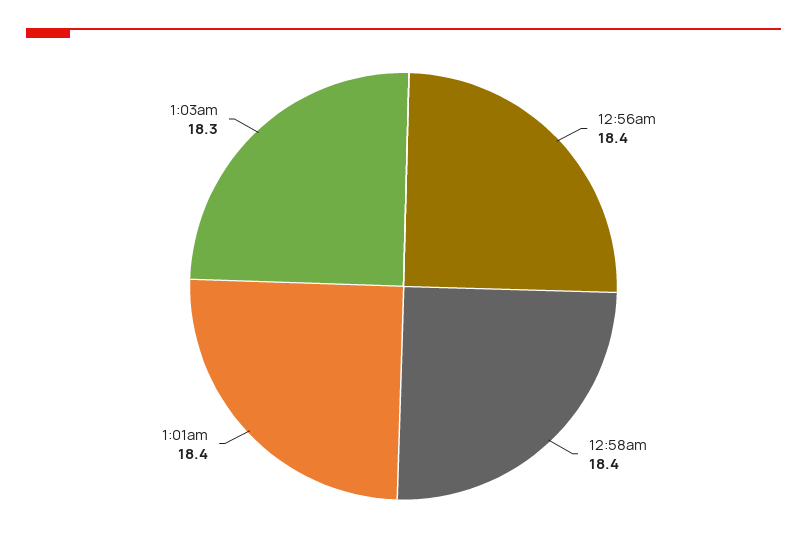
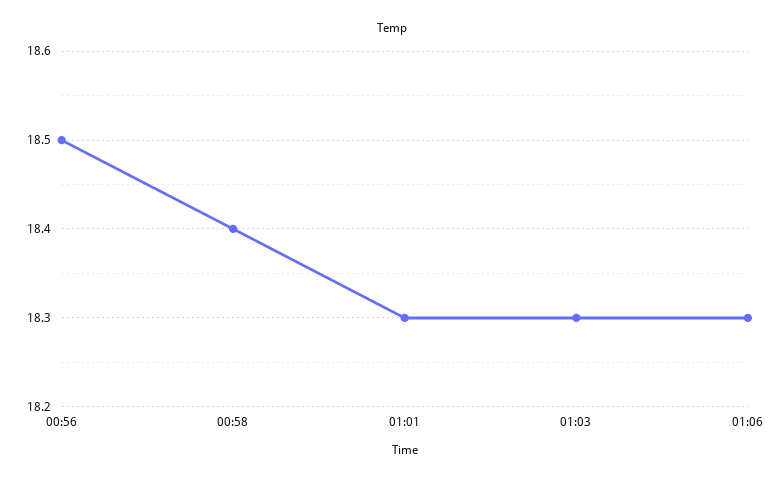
12:56am: 18.4 -> 18.5
1:01am: 18.4 -> 18.3
01:06: none -> 18.3

